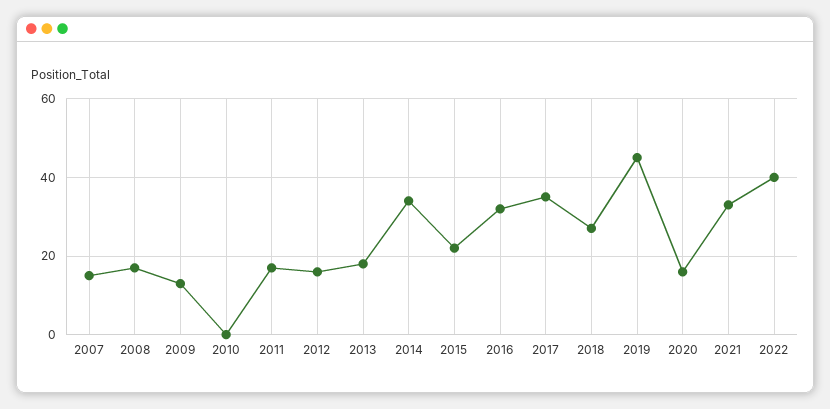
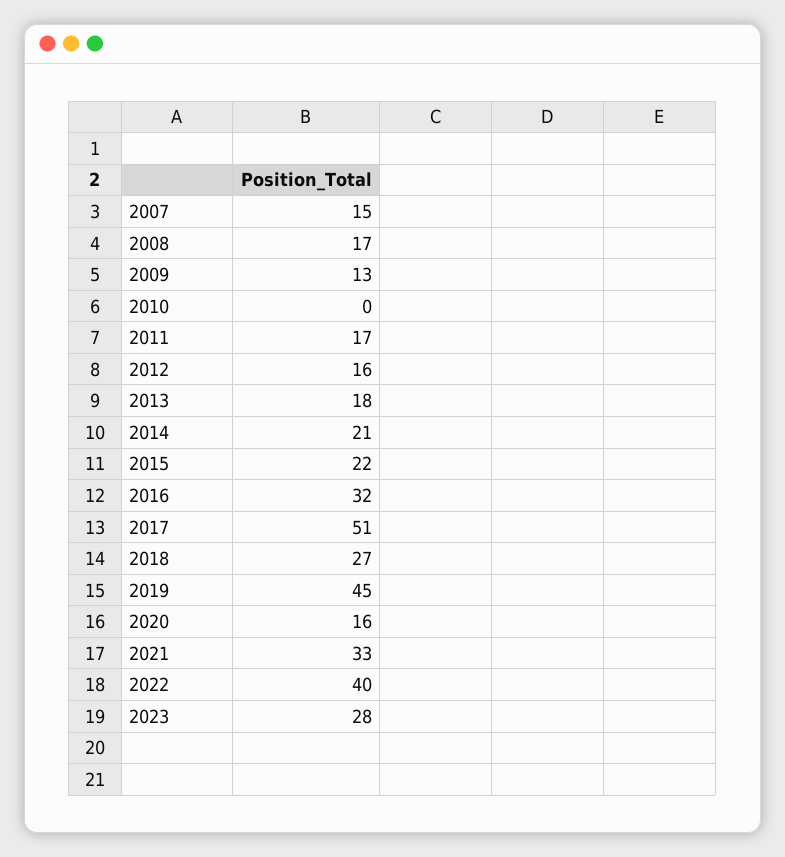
2014: 35 -> 21
2017: 35 -> 51
2023: none -> 28

